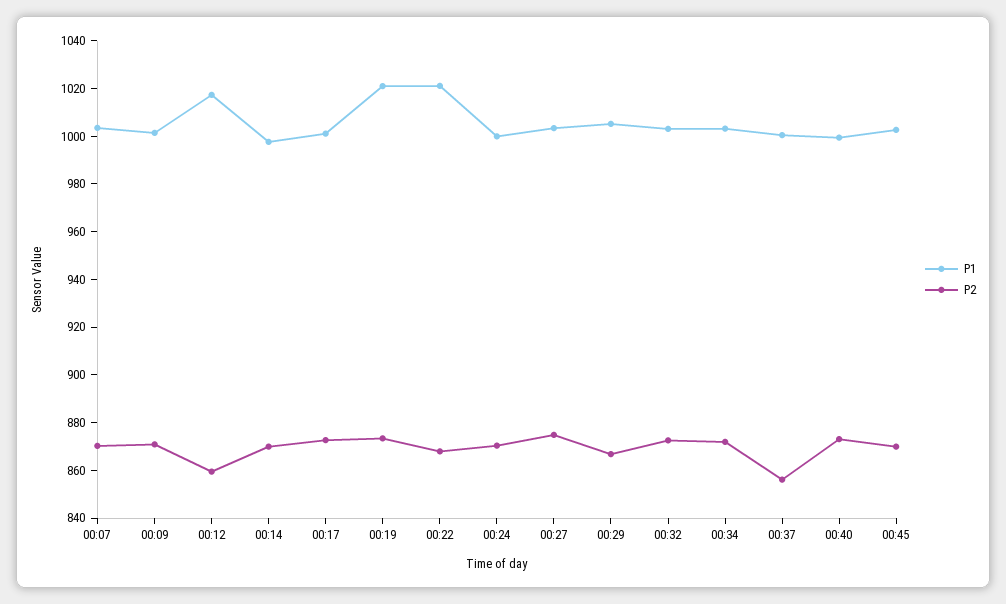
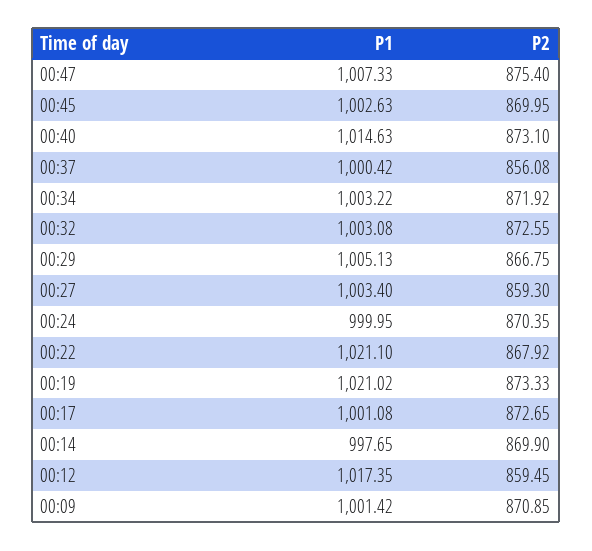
P1, 00:07: 1005 -> none
P2, 00:07: 870 -> none
P2, 00:27: 875 -> 859.3
P1, 00:40: 1000 -> 1014.63
P1, 00:47: none -> 1007.33
P2, 00:47: none -> 875.4

